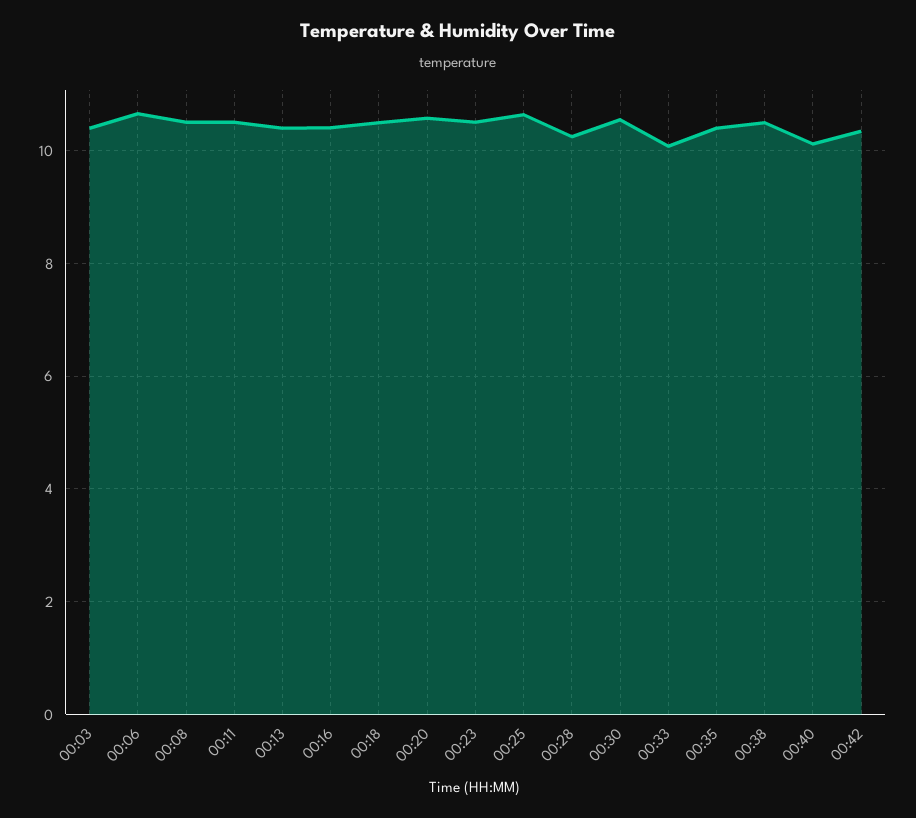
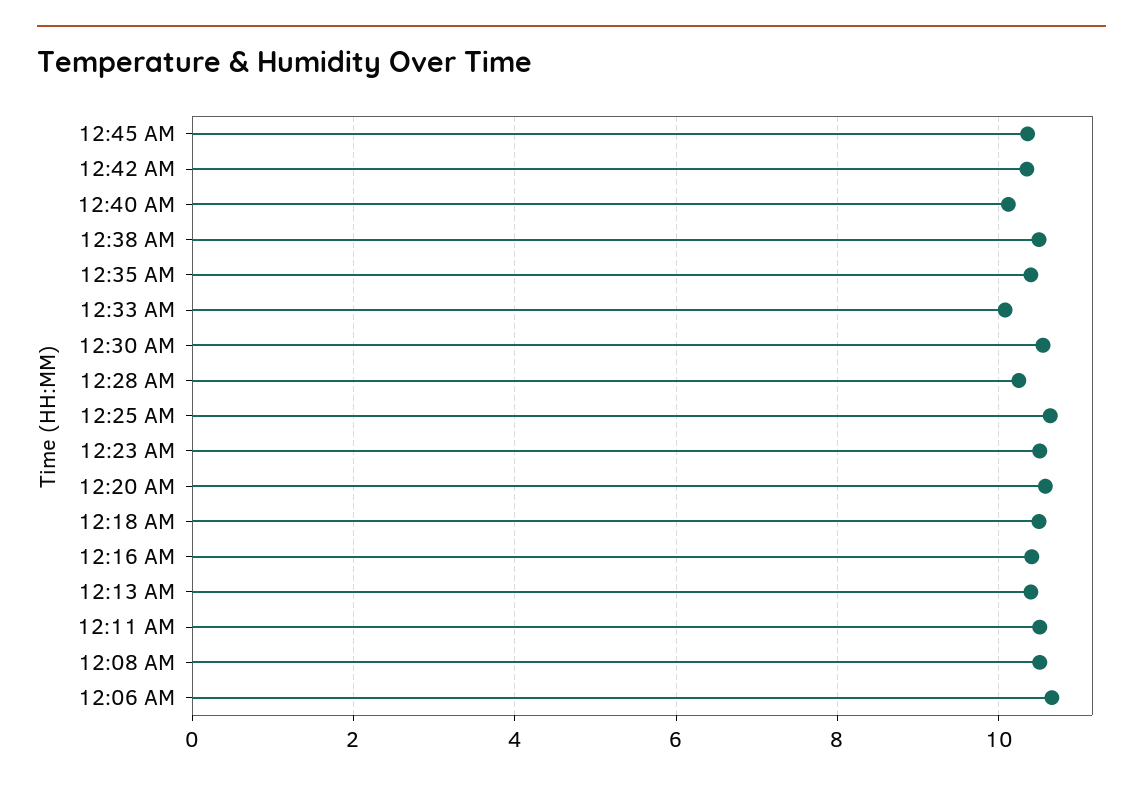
00:03: 10.4 -> none
12:45 AM: none -> 10.4

